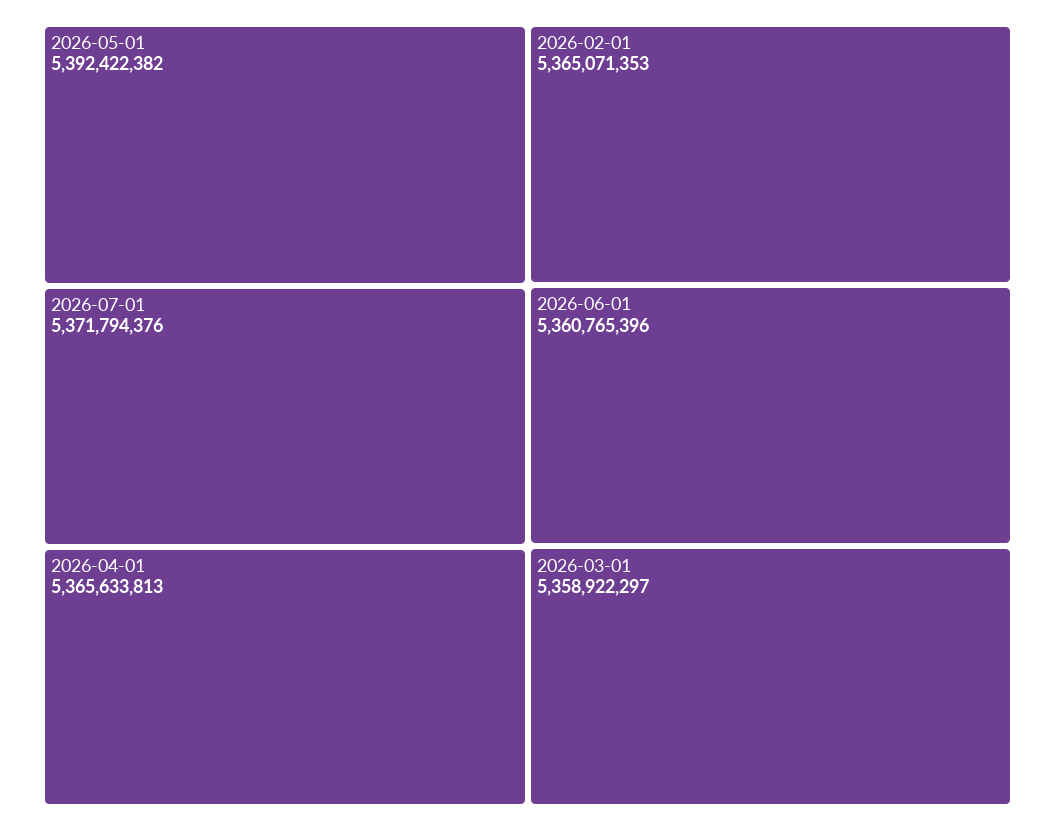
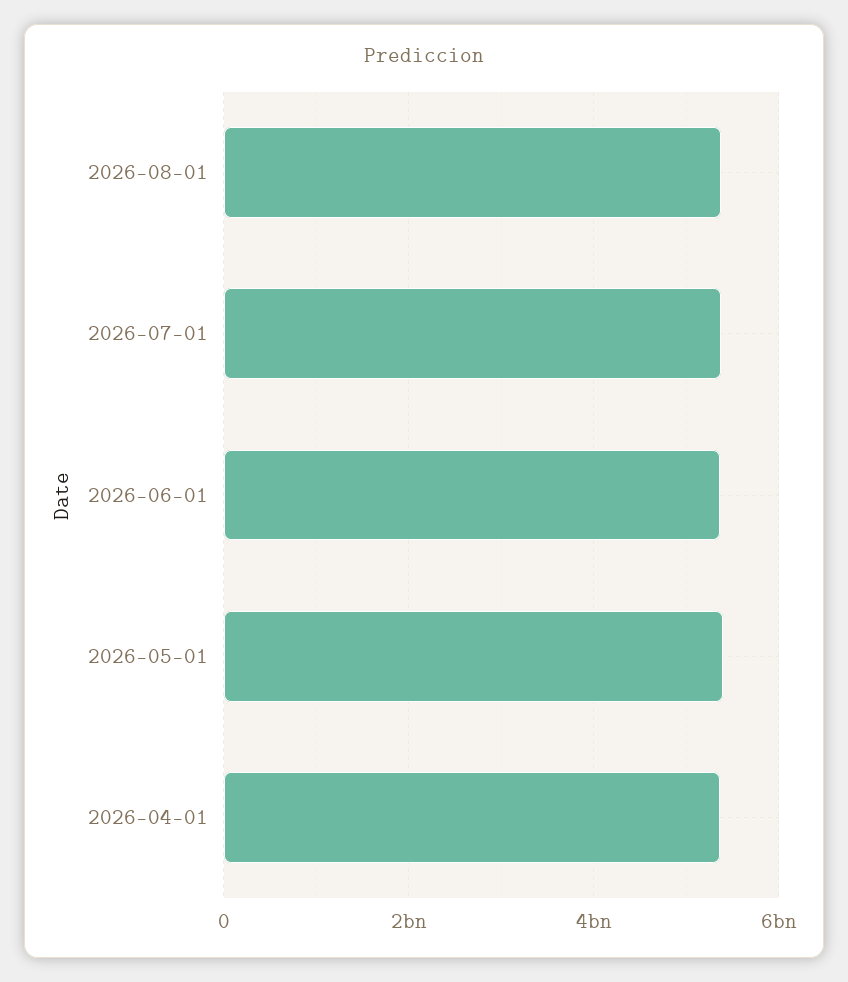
2026-02-01: 5365071353 -> none
2026-03-01: 5358922297 -> none
2026-08-01: none -> 5400000000

